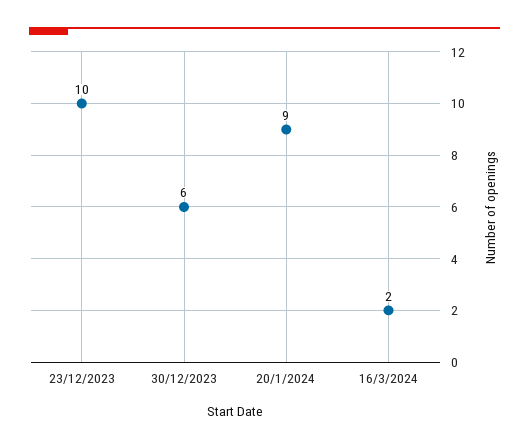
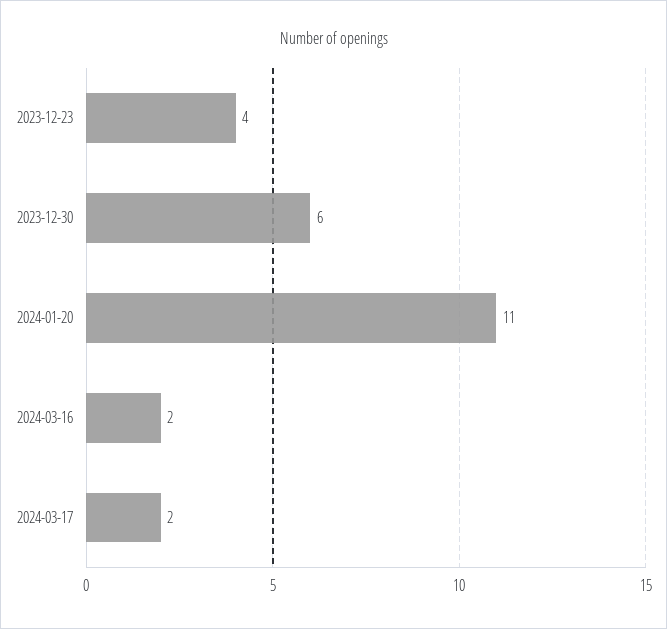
23/12/2023: 10 -> 4
20/1/2024: 9 -> 11
2024-03-17: none -> 2

